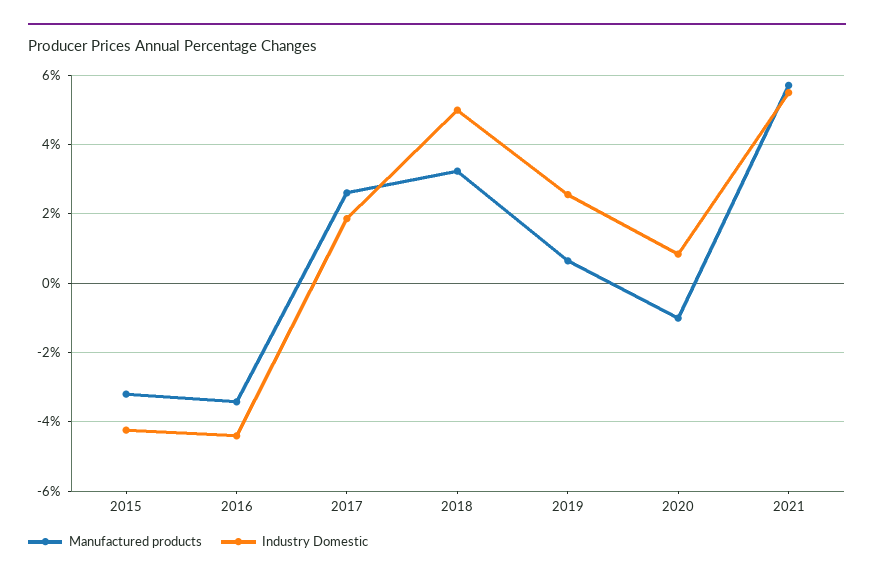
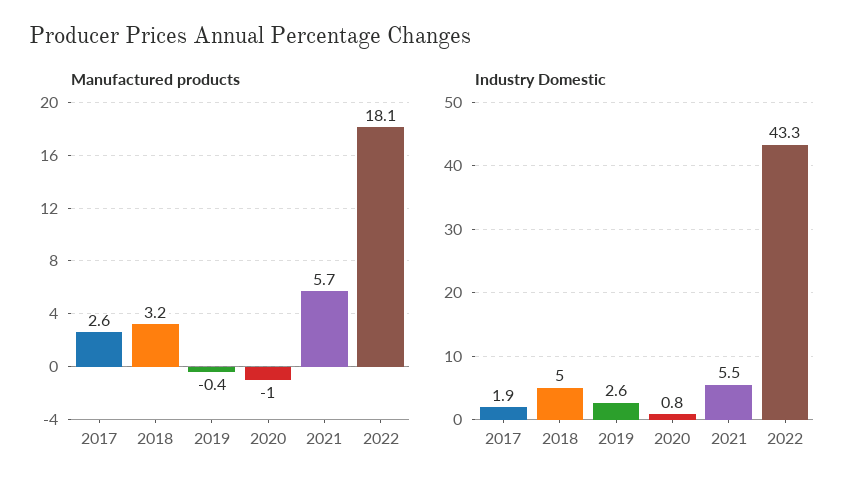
Manufactured products, 2015: -3.2 -> none
Industry Domestic, 2015: -4.2 -> none
Manufactured products, 2016: -3.4 -> none
Industry Domestic, 2016: -4.4 -> none
Manufactured products, 2019: 0.6 -> -0.4
Manufactured products, 2022: none -> 18.1
Industry Domestic, 2022: none -> 43.3

